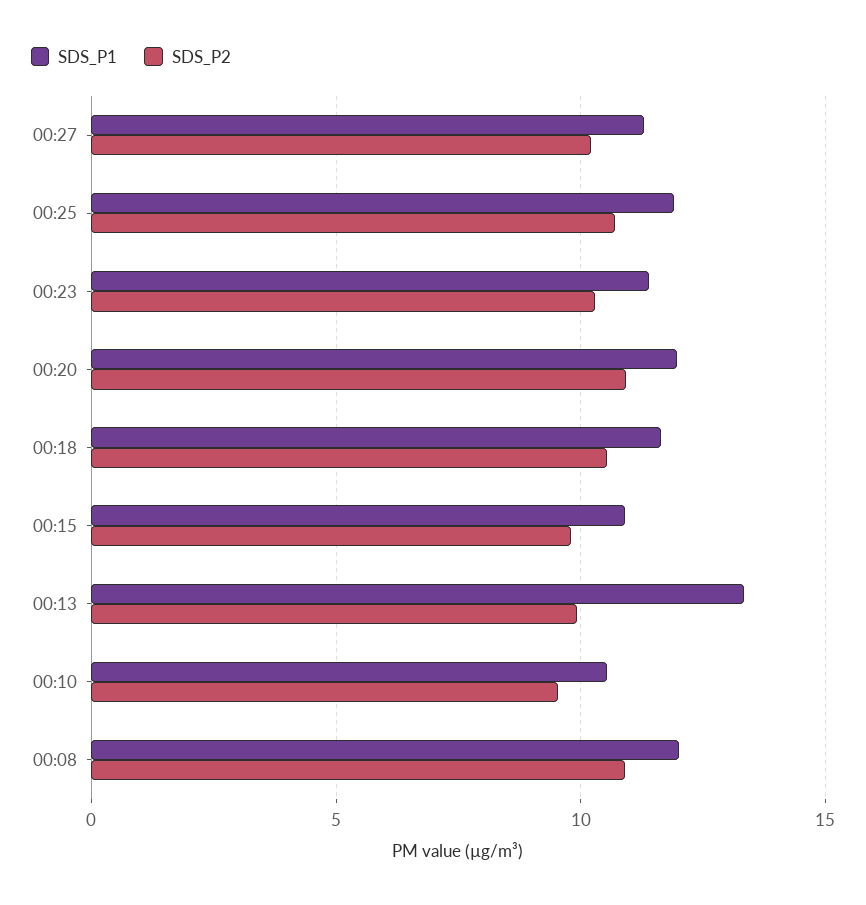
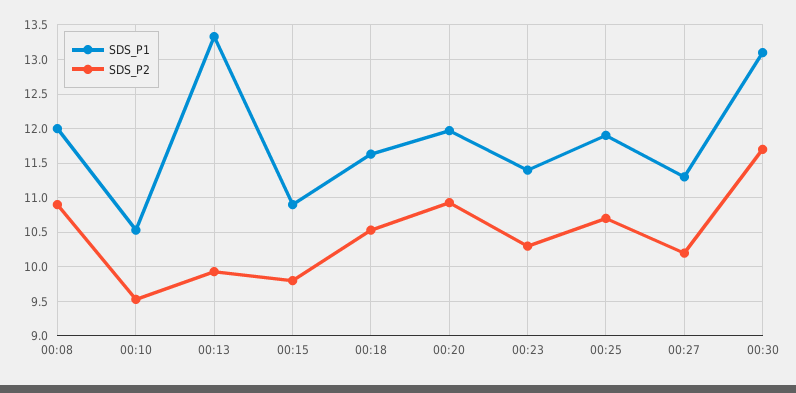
SDS_P1, 00:30: none -> 13.1
SDS_P2, 00:30: none -> 11.7

